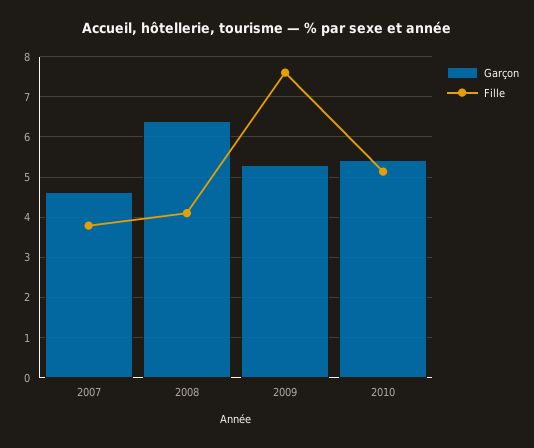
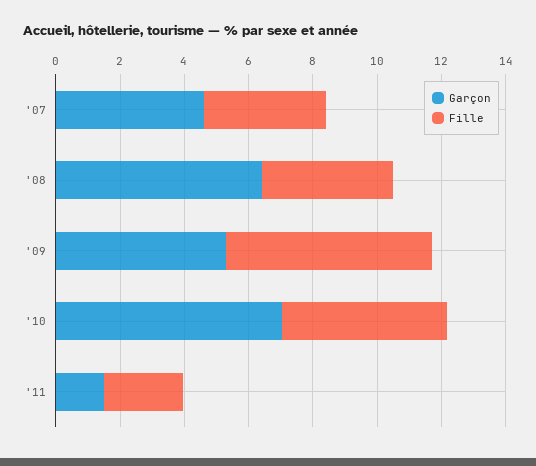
Fille, 2009: 7.6 -> 6.5
Garçon, 2010: 5.4 -> 7
Garçon, '11: none -> 1.5
Fille, '11: none -> 2.5

